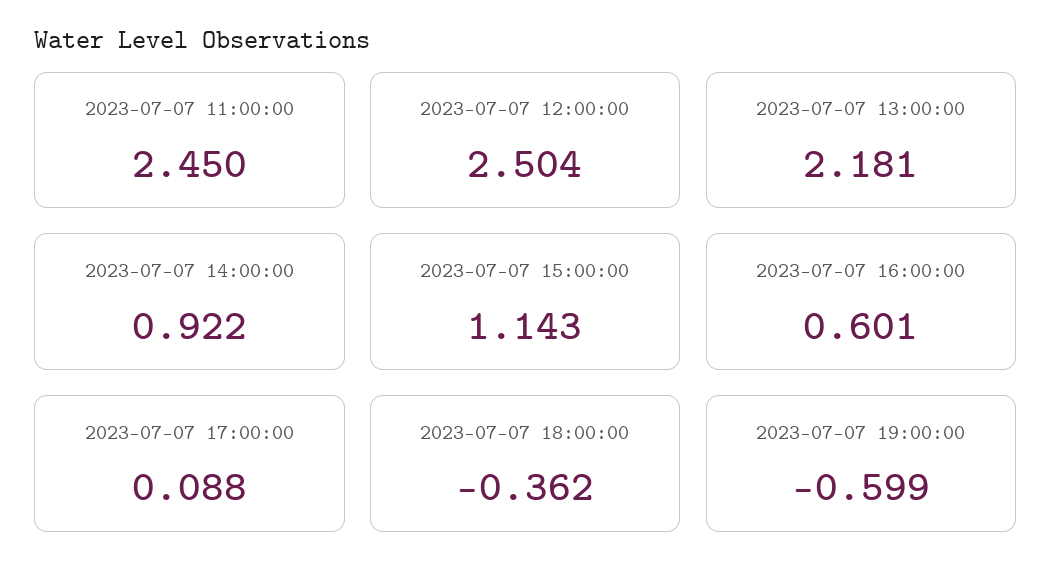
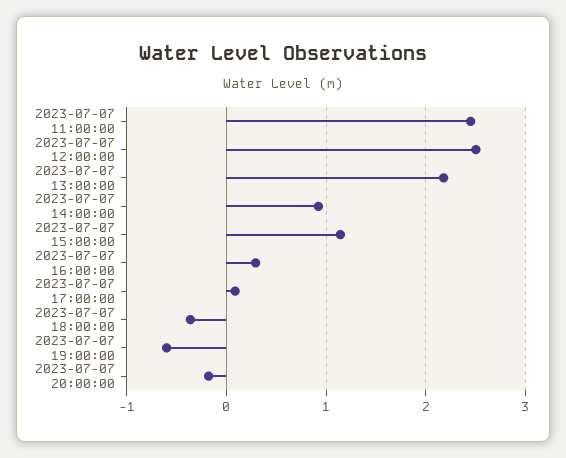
2023-07-07 16:00:00: 0.601 -> 0.3
2023-07-07 20:00:00: none -> -0.2

